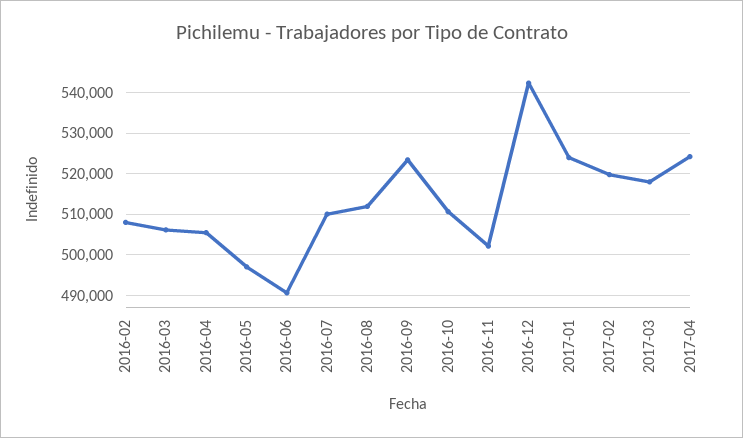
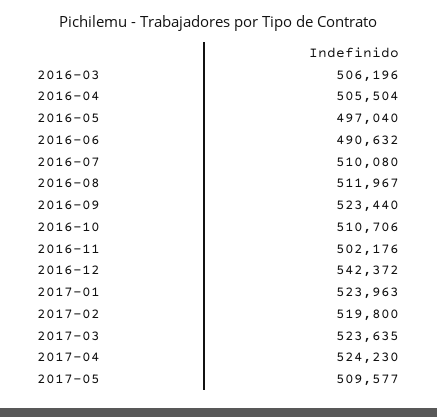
2016-02: 508000 -> none
2017-03: 518000 -> 523635
2017-05: none -> 509577

